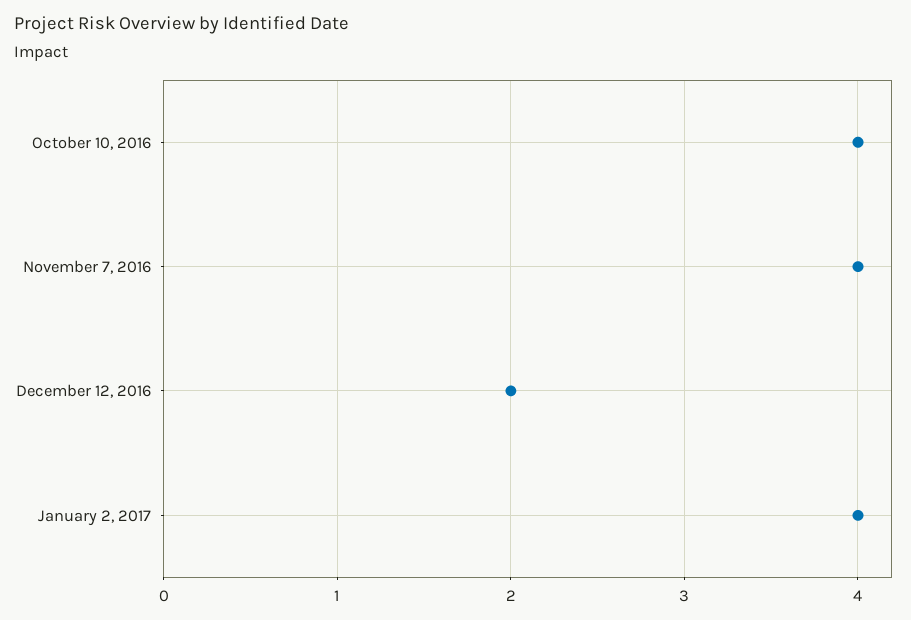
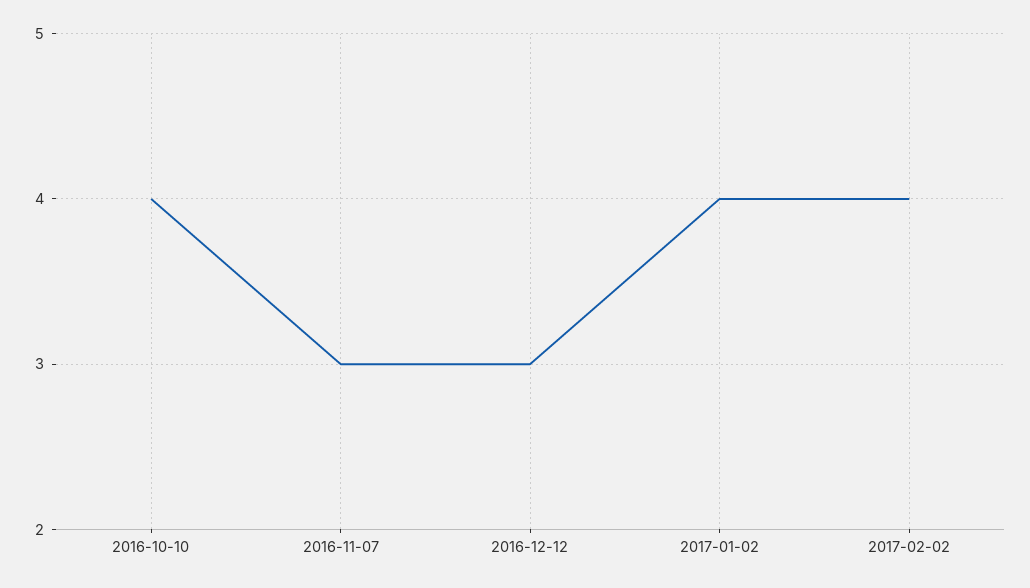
November 7, 2016: 4 -> 3
December 12, 2016: 2 -> 3
2017-02-02: none -> 4

